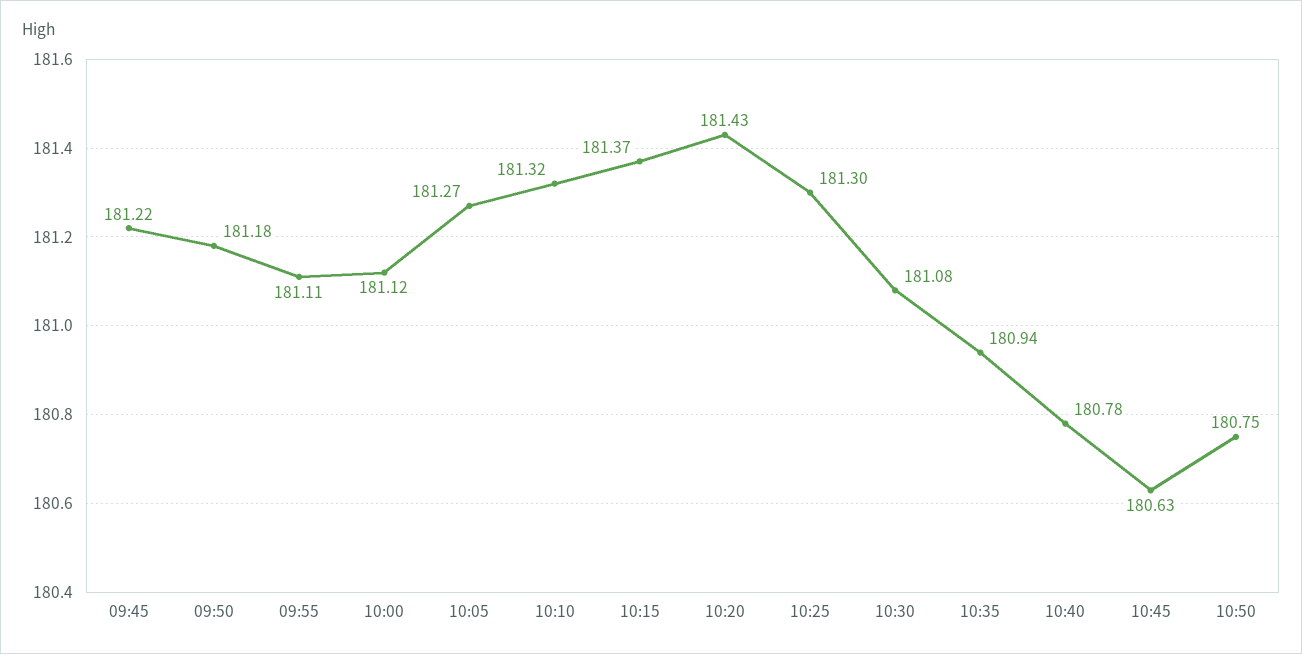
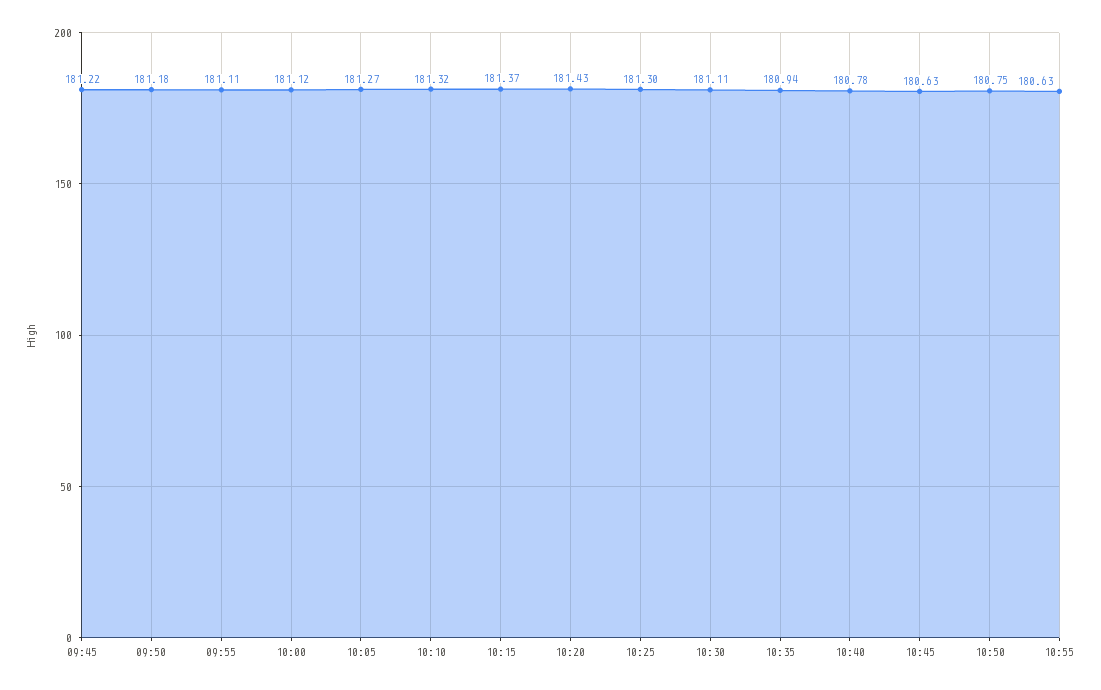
10:30: 181.08 -> 181.11
10:55: none -> 180.63

